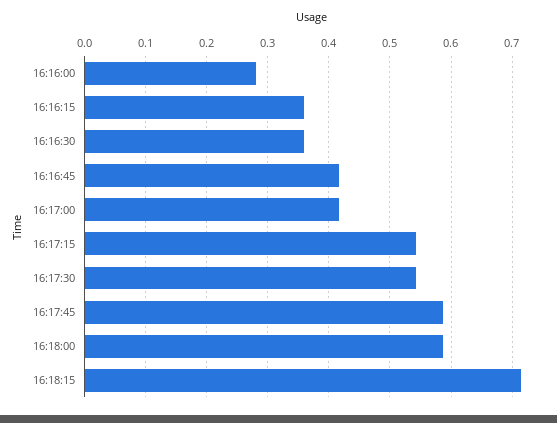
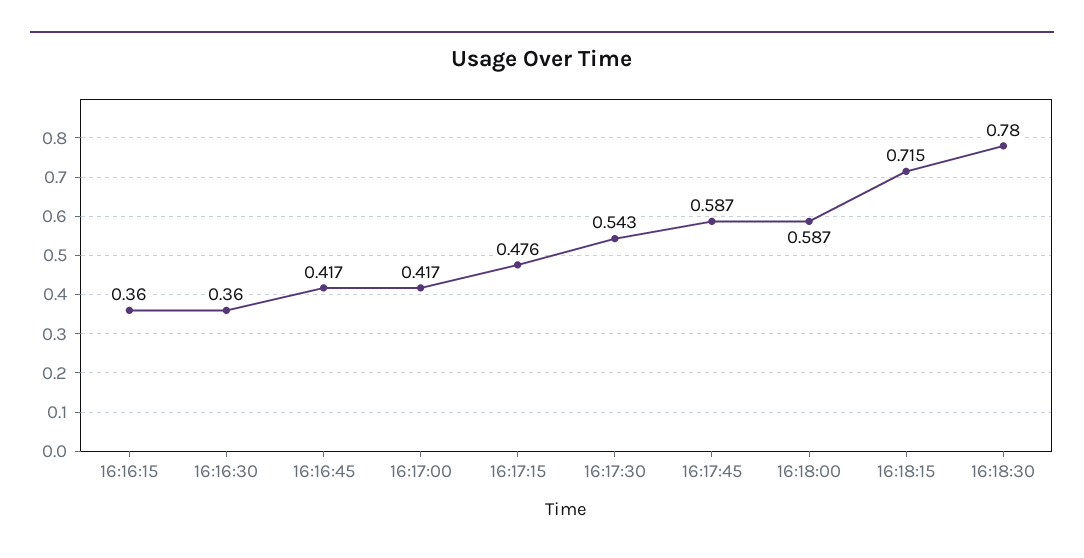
16:16:00: 0.28 -> none
16:17:15: 0.54 -> 0.476
16:18:30: none -> 0.78

